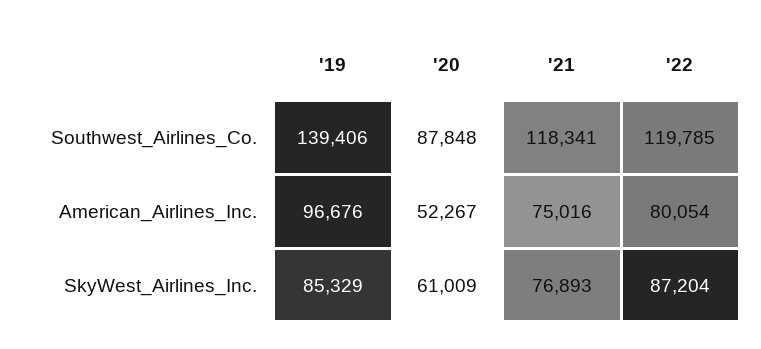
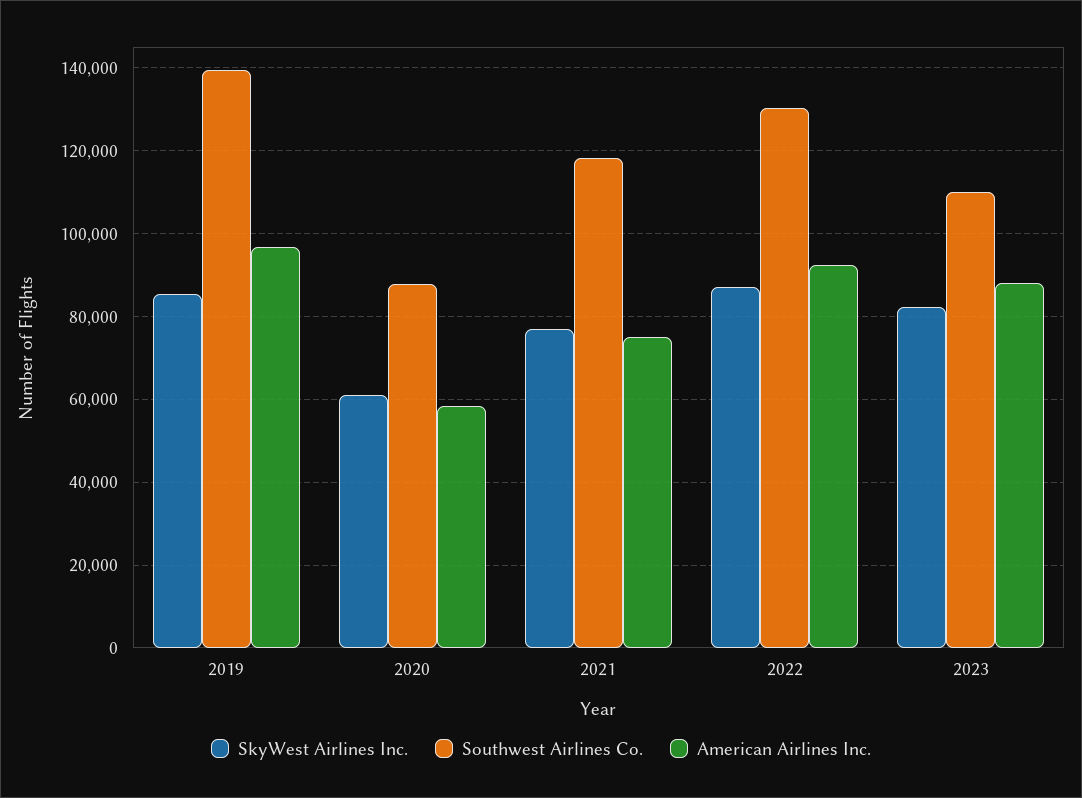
Southwest_Airlines_Co., '22: 119785 -> 130000
American_Airlines_Inc., '20: 52267 -> 58000
American_Airlines_Inc., '22: 80054 -> 92000
SkyWest_Airlines_Inc., 2023: none -> 82000
Southwest_Airlines_Co., 2023: none -> 110000
American_Airlines_Inc., 2023: none -> 88000

